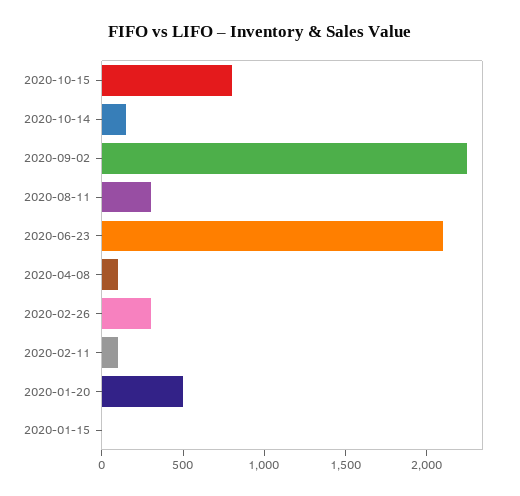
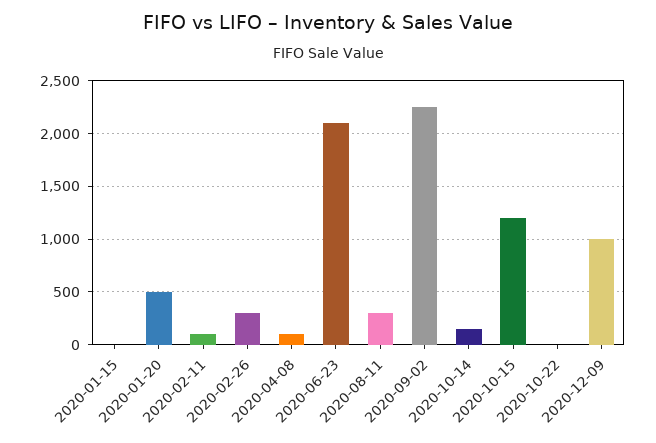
2020-10-15: 800 -> 1200
2020-10-22: none -> 0
2020-12-09: none -> 1000

